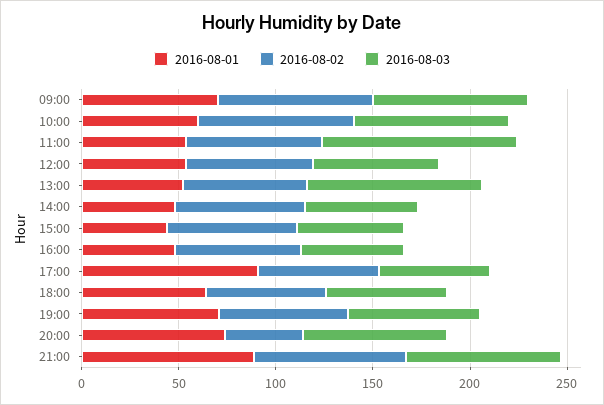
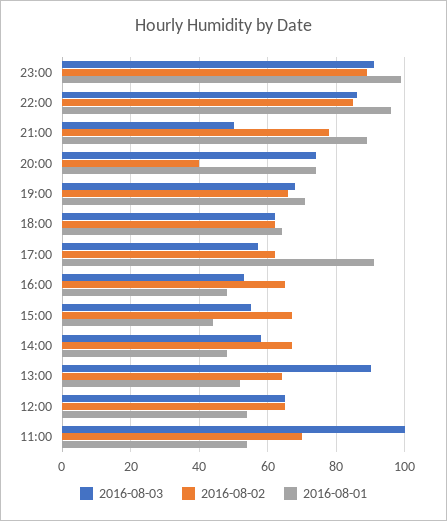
2016-08-01, 09:00: 70 -> none
2016-08-02, 09:00: 80 -> none
2016-08-03, 09:00: 80 -> none
2016-08-01, 10:00: 60 -> none
2016-08-02, 10:00: 80 -> none
2016-08-03, 10:00: 80 -> none
2016-08-03, 21:00: 80 -> 50
2016-08-03, 23:00: none -> 90
2016-08-02, 23:00: none -> 90
2016-08-01, 23:00: none -> 100
2016-08-03, 22:00: none -> 85
2016-08-02, 22:00: none -> 85
2016-08-01, 22:00: none -> 95

